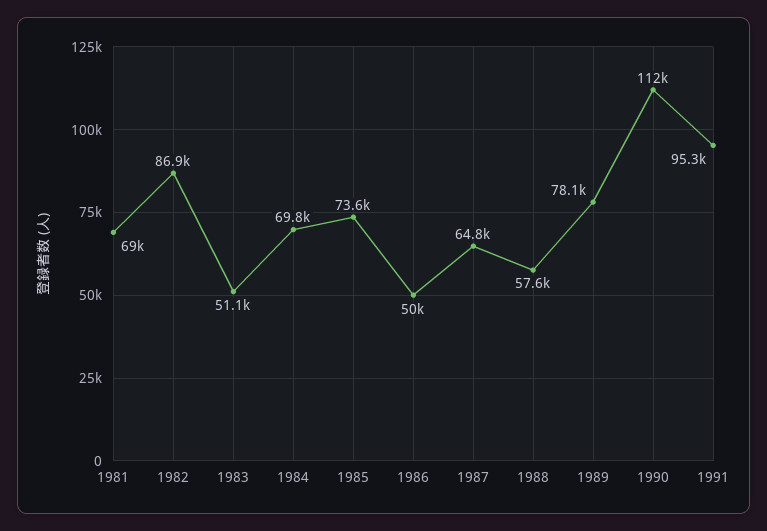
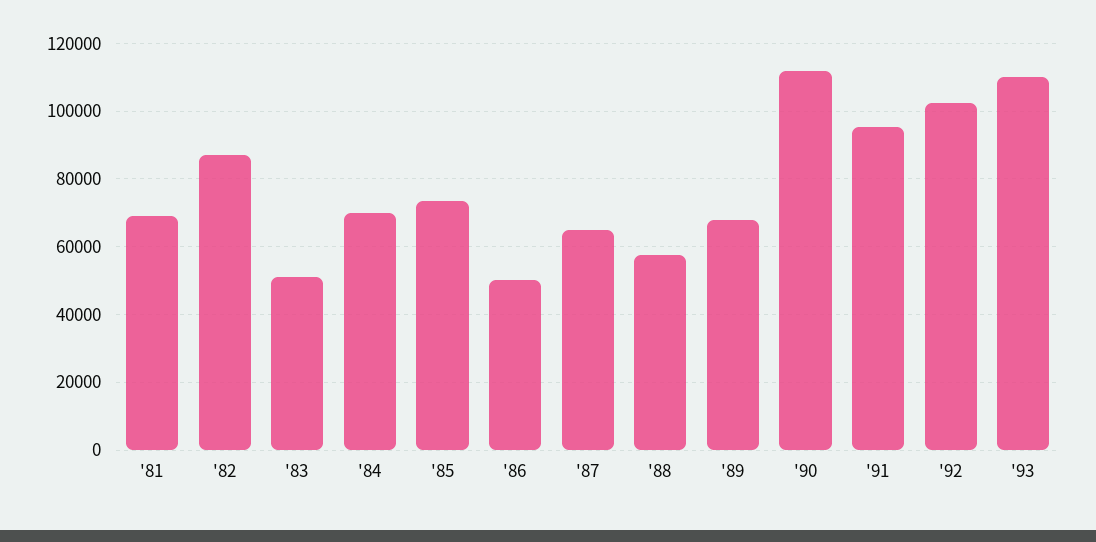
1989: 78100 -> 68000
'92: none -> 102000
'93: none -> 110000

